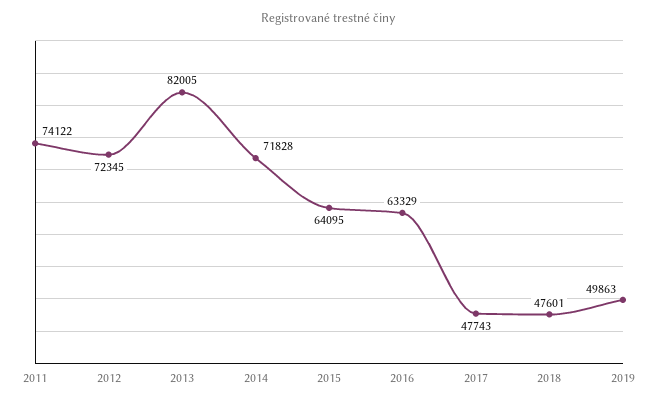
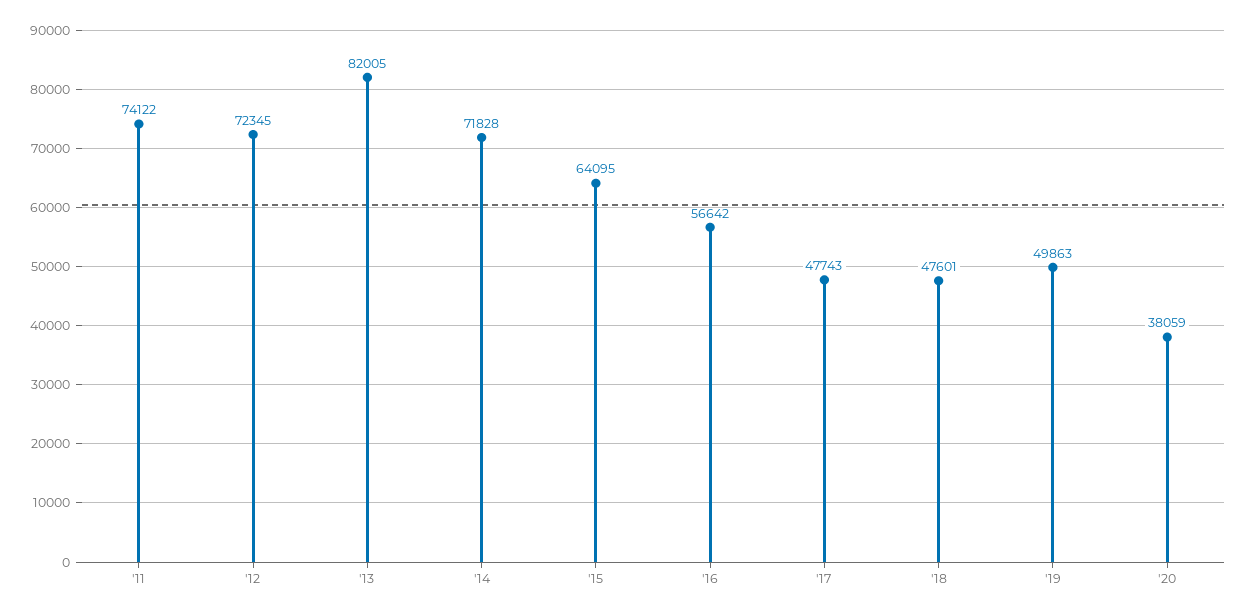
2016: 63329 -> 56642
'20: none -> 38059

